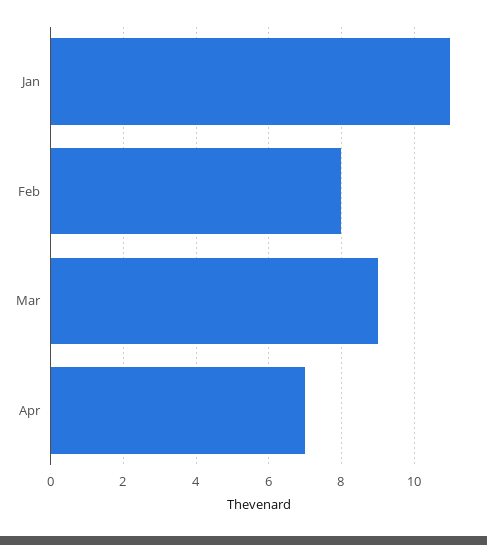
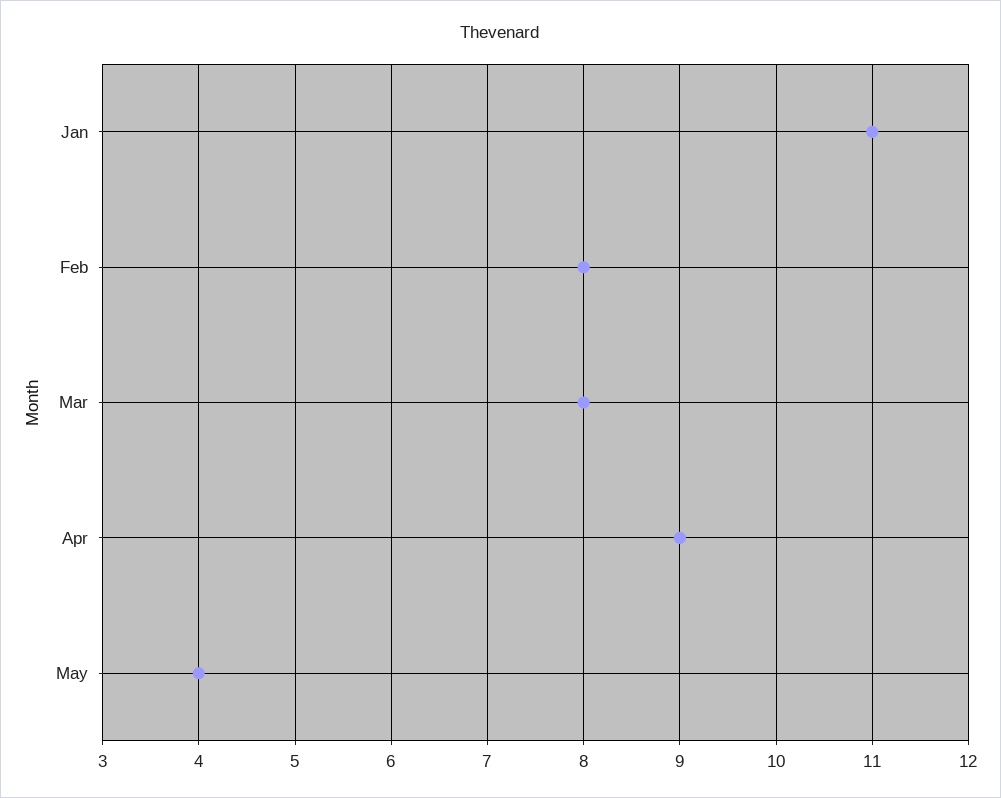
Mar: 9 -> 8
Apr: 7 -> 9
May: none -> 4

